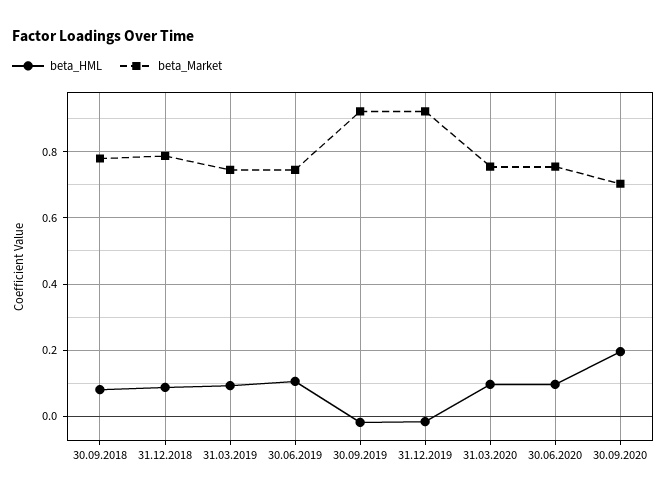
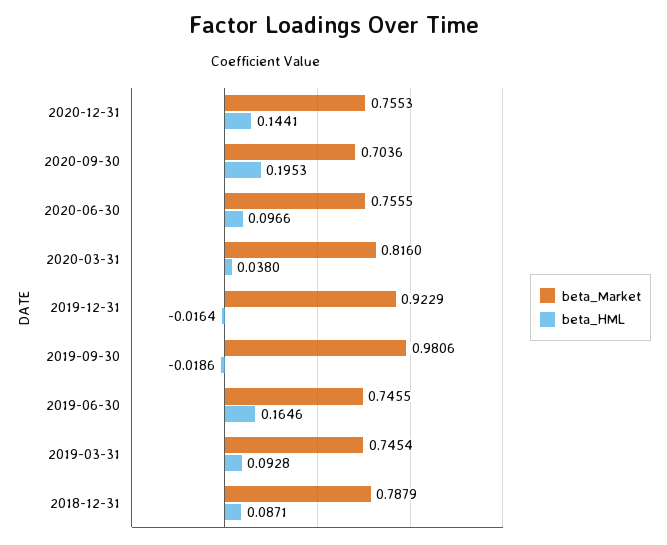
beta_HML, 30.09.2018: 0.08 -> none
beta_Market, 30.09.2018: 0.78 -> none
beta_HML, 30.06.2019: 0.1 -> 0.1646
beta_Market, 30.09.2019: 0.92 -> 0.9806
beta_HML, 31.03.2020: 0.1 -> 0.038
beta_Market, 31.03.2020: 0.76 -> 0.816
beta_Market, 2020-12-31: none -> 0.7553
beta_HML, 2020-12-31: none -> 0.1441

